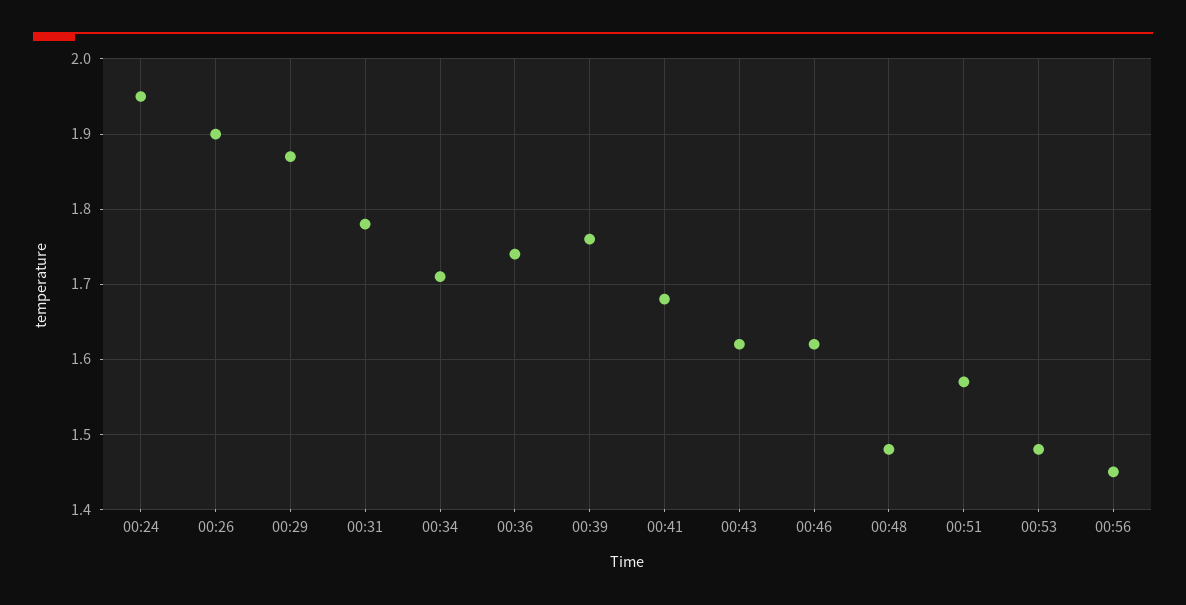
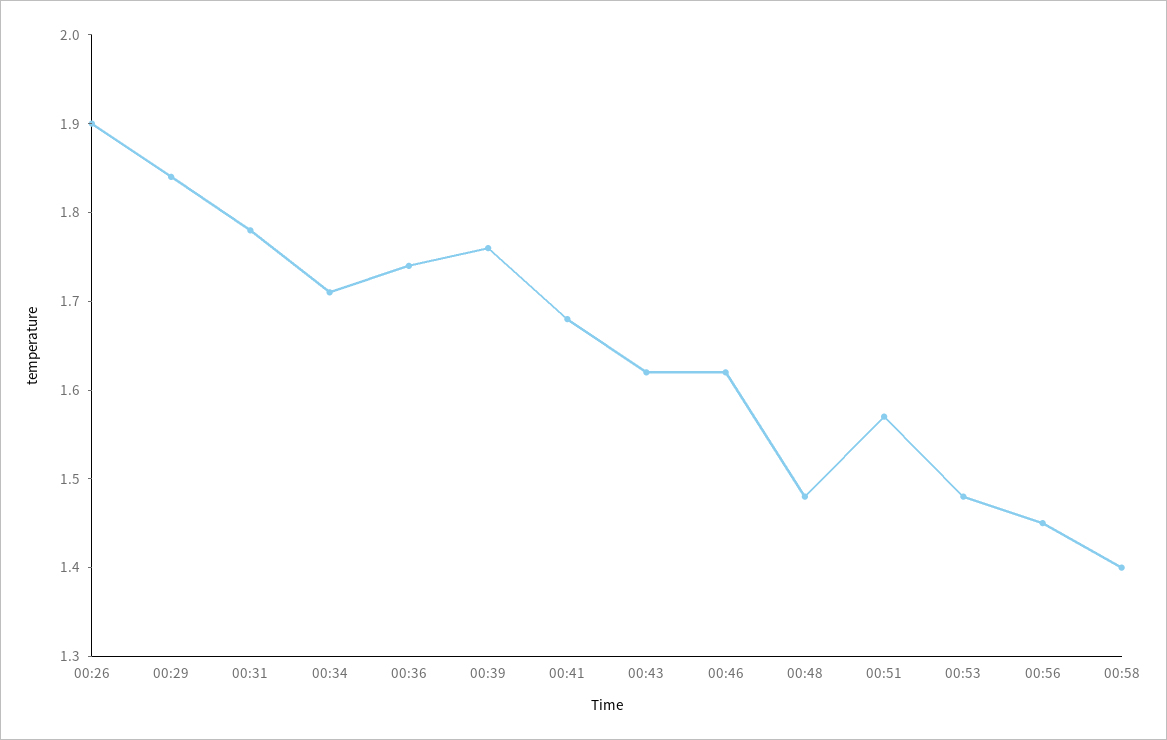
00:24: 1.95 -> none
00:29: 1.87 -> 1.84
00:58: none -> 1.4

